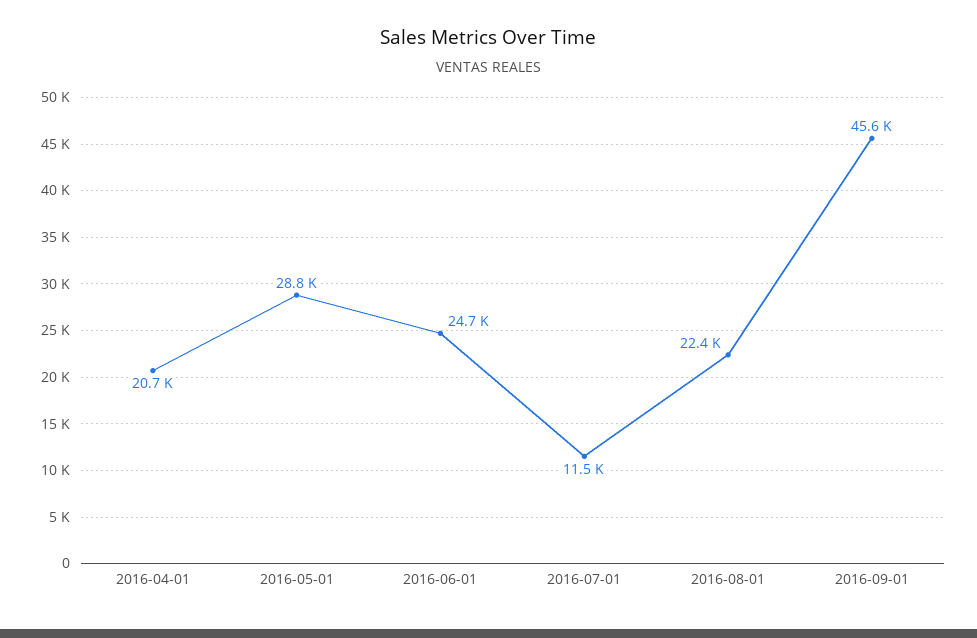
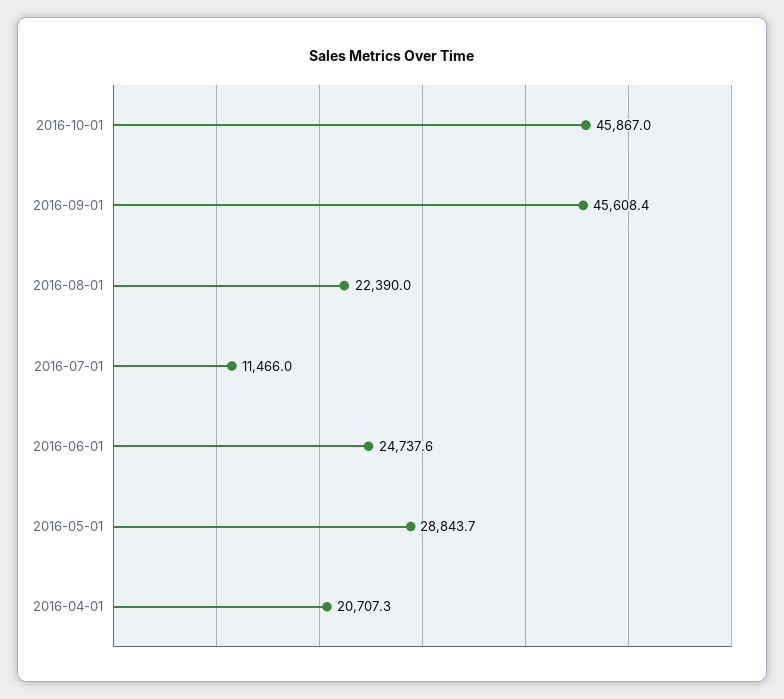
2016-10-01: none -> 45867

